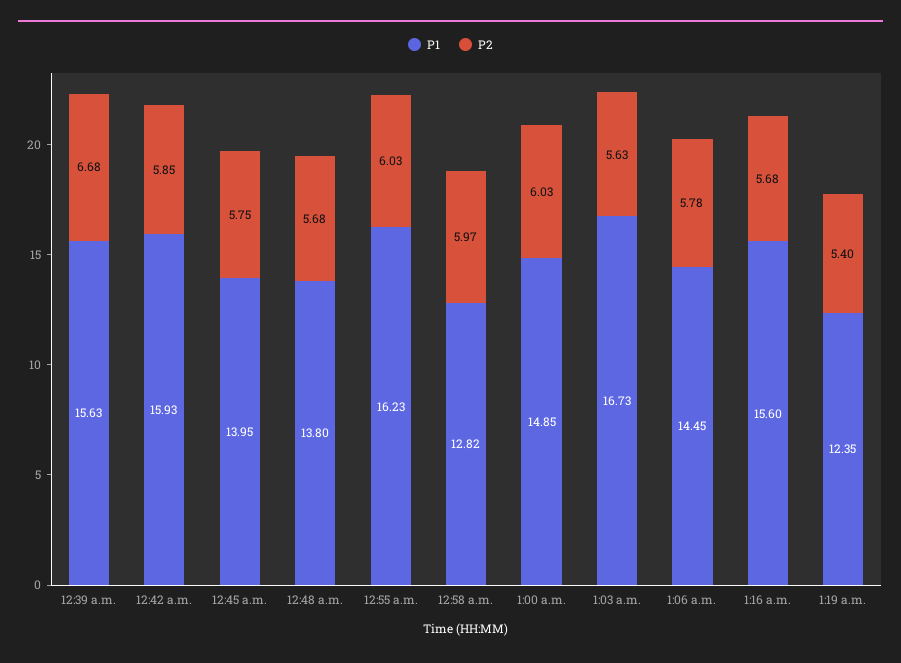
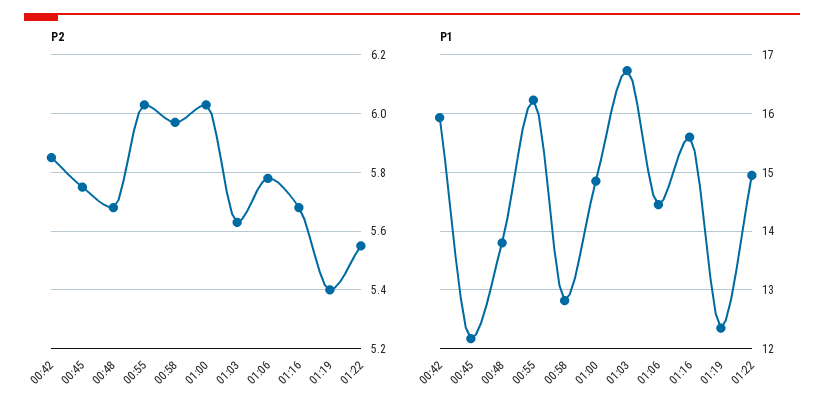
P1, 12:39 a.m.: 15.63 -> none
P2, 12:39 a.m.: 6.68 -> none
P1, 12:45 a.m.: 13.95 -> 12.2
P2, 01:22: none -> 5.55
P1, 01:22: none -> 15

